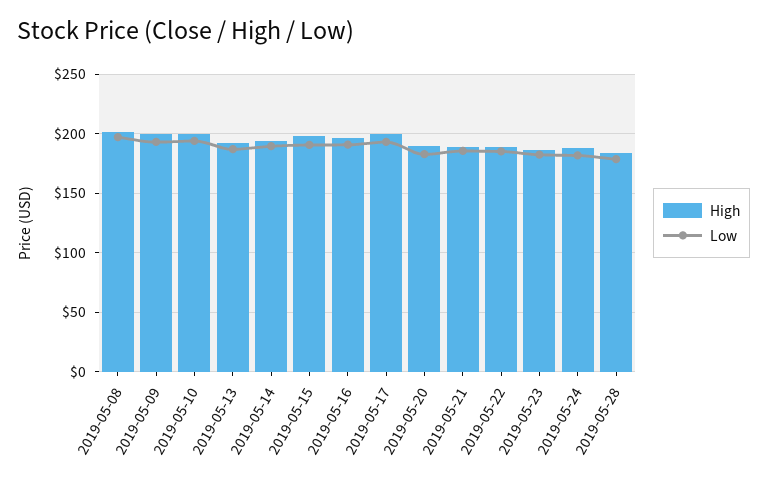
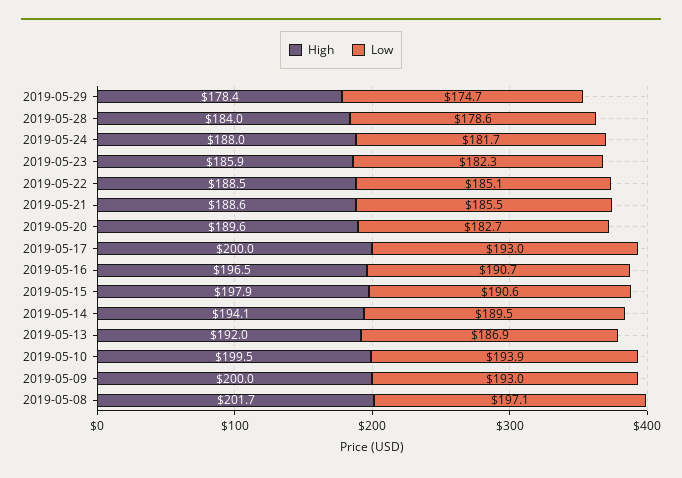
High, 2019-05-29: none -> 178.4
Low, 2019-05-29: none -> 174.7

